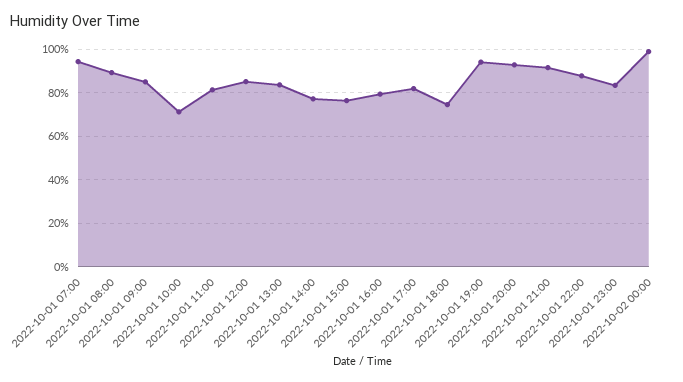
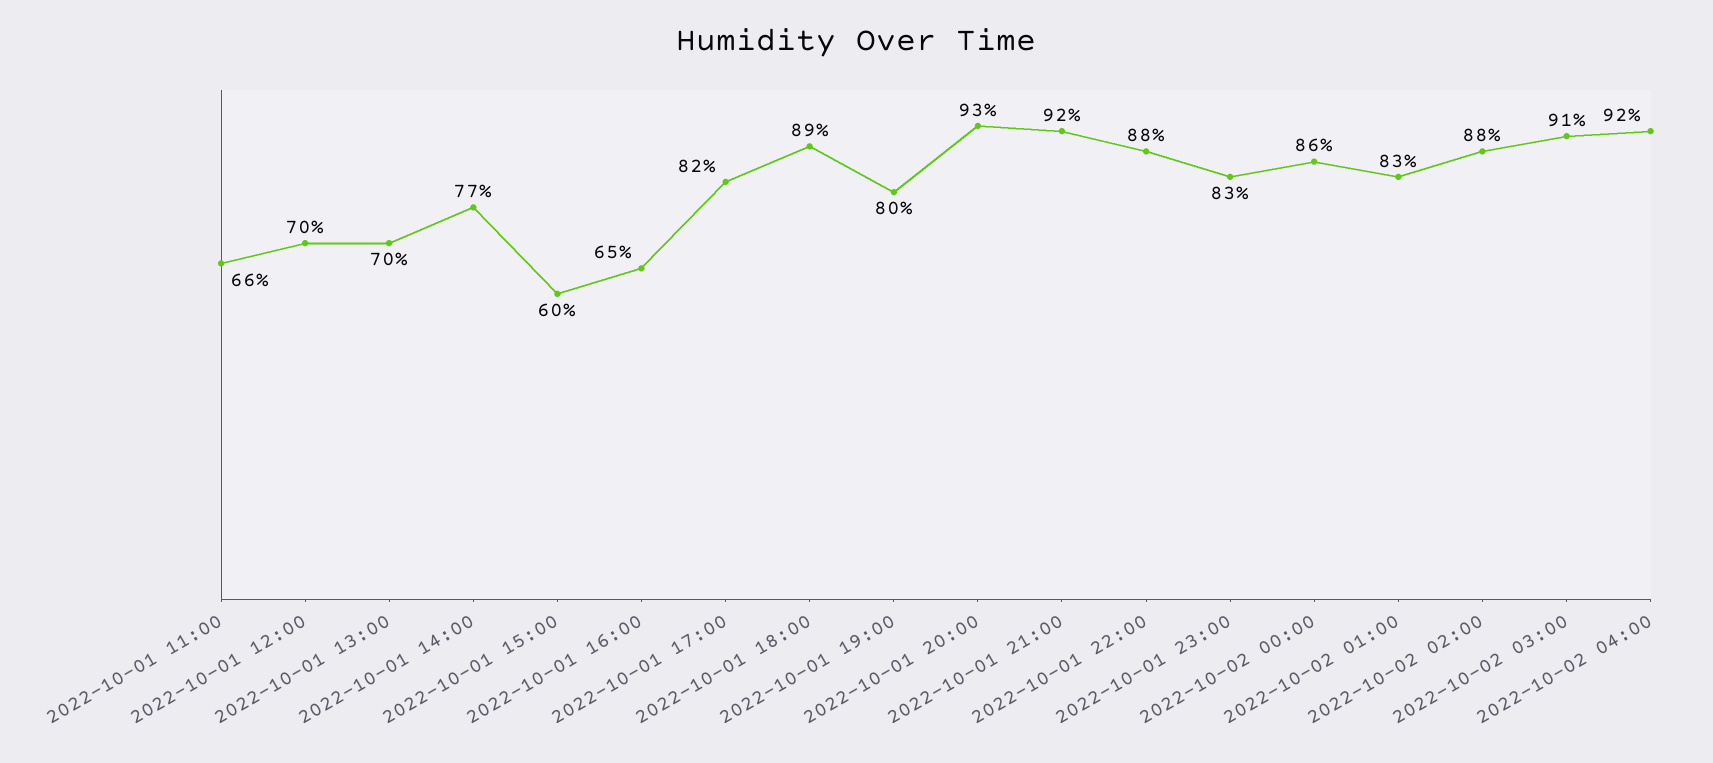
2022-10-01 07:00: 95 -> none
2022-10-01 08:00: 90 -> none
2022-10-01 09:00: 85 -> none
2022-10-01 10:00: 70 -> none
2022-10-01 11:00: 80 -> 66
2022-10-01 12:00: 85 -> 70
2022-10-01 13:00: 85 -> 70
2022-10-01 15:00: 75 -> 60
2022-10-01 16:00: 80 -> 65
2022-10-01 18:00: 75 -> 89
2022-10-01 19:00: 95 -> 80
2022-10-02 00:00: 100 -> 86
2022-10-02 01:00: none -> 83
2022-10-02 02:00: none -> 88
2022-10-02 03:00: none -> 91
2022-10-02 04:00: none -> 92

